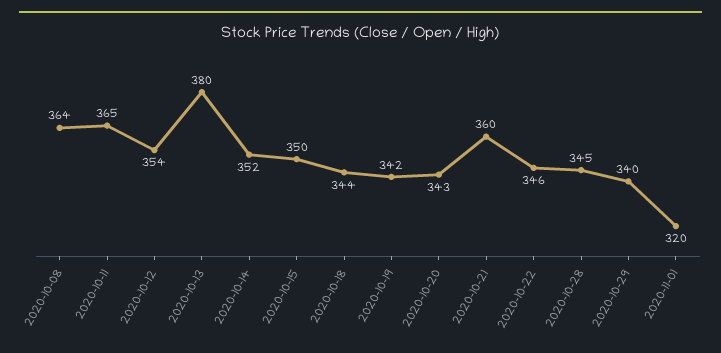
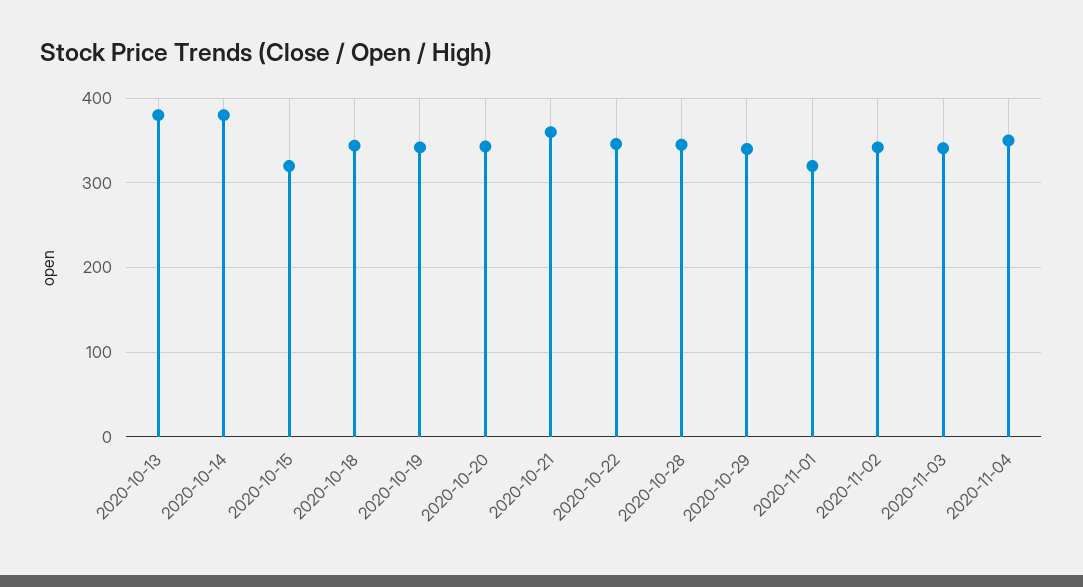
2020-10-08: 364 -> none
2020-10-11: 365 -> none
2020-10-12: 354 -> none
2020-10-14: 352 -> 380
2020-10-15: 350 -> 320
2020-11-02: none -> 340
2020-11-03: none -> 340
2020-11-04: none -> 350

